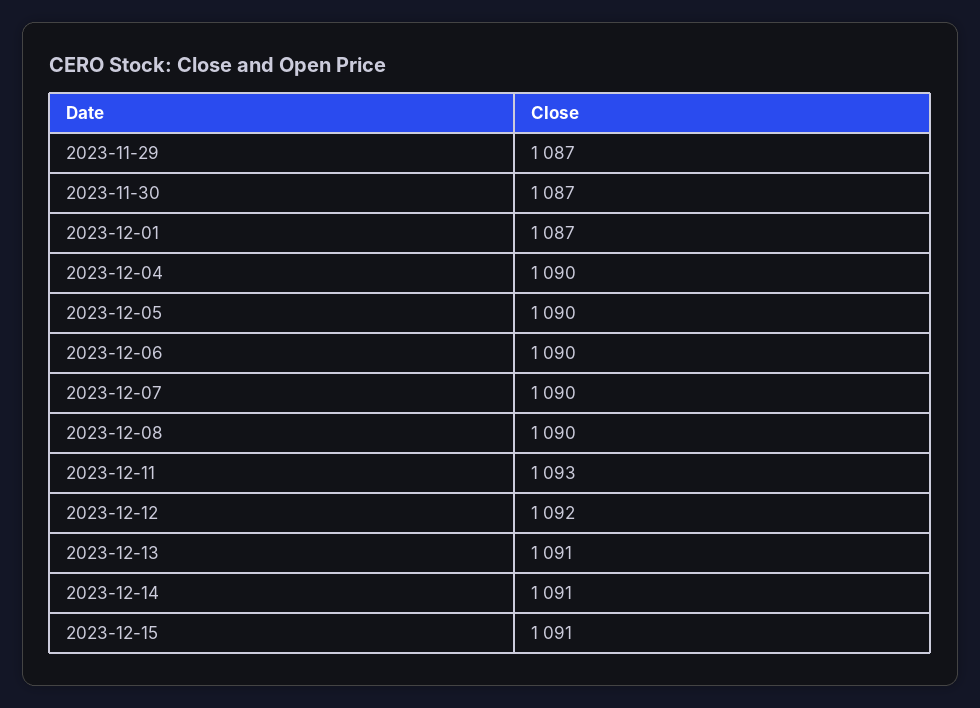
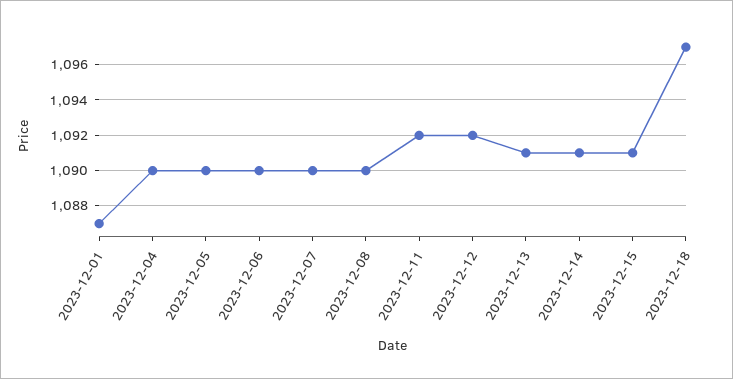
2023-11-29: 1087 -> none
2023-11-30: 1087 -> none
2023-12-11: 1093 -> 1092
2023-12-18: none -> 1097

